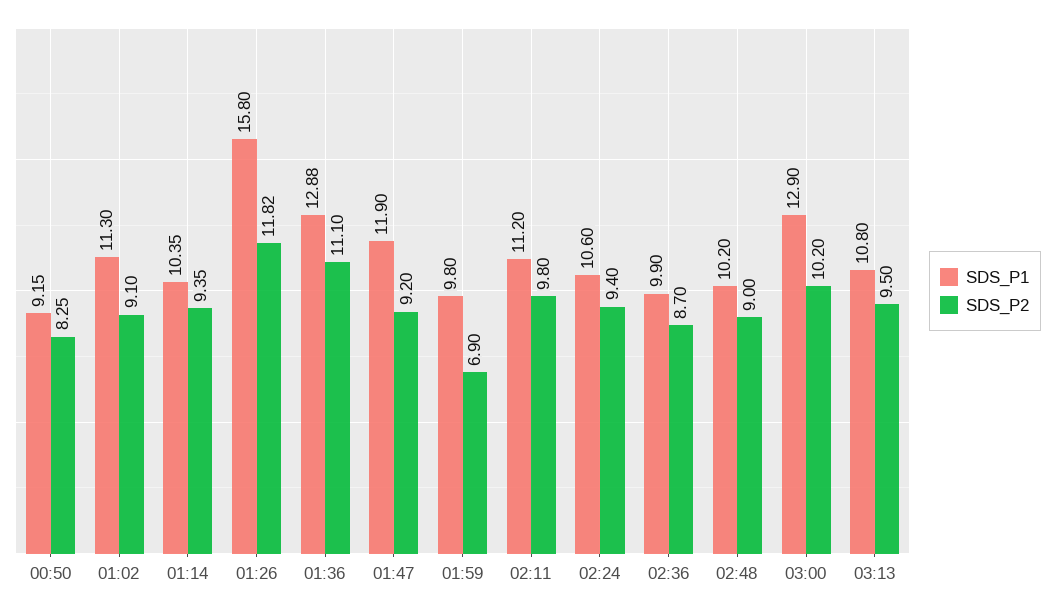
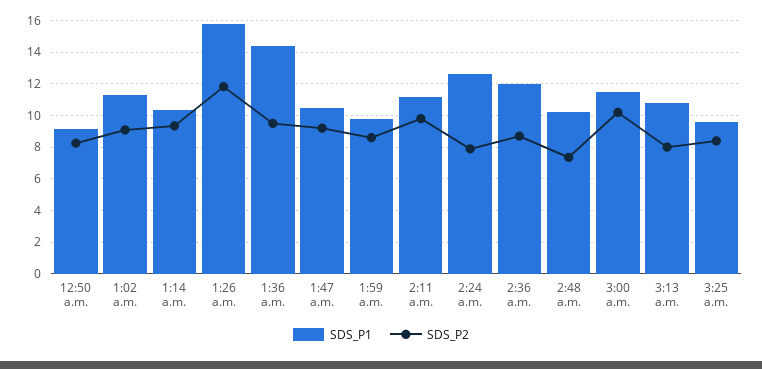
SDS_P1, 01:36: 12.88 -> 14.5
SDS_P2, 01:36: 11.1 -> 9.5
SDS_P1, 01:47: 11.9 -> 10.5
SDS_P2, 01:59: 6.9 -> 8.5
SDS_P1, 02:24: 10.6 -> 12.5
SDS_P2, 02:24: 9.4 -> 8
SDS_P1, 02:36: 9.9 -> 12
SDS_P2, 02:48: 9 -> 7.5
SDS_P1, 03:00: 12.9 -> 11.5
SDS_P2, 03:13: 9.5 -> 8
SDS_P1, 3:25 a.m.: none -> 9.5
SDS_P2, 3:25 a.m.: none -> 8.5

